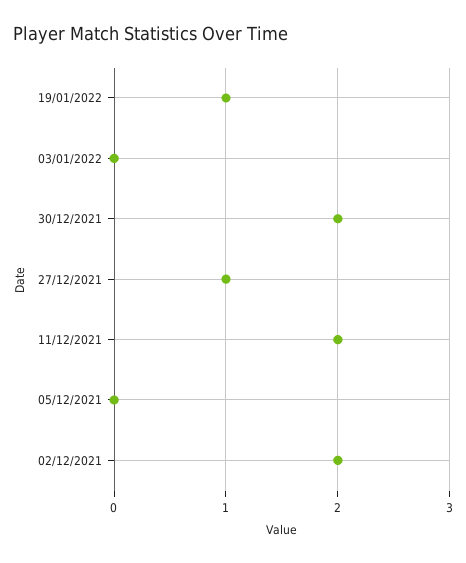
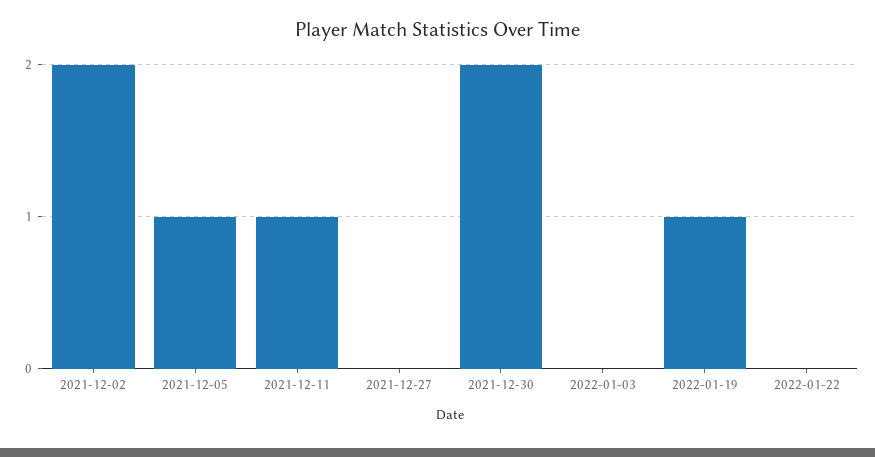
27/12/2021: 1 -> 0
11/12/2021: 2 -> 1
05/12/2021: 0 -> 1
2022-01-22: none -> 0

